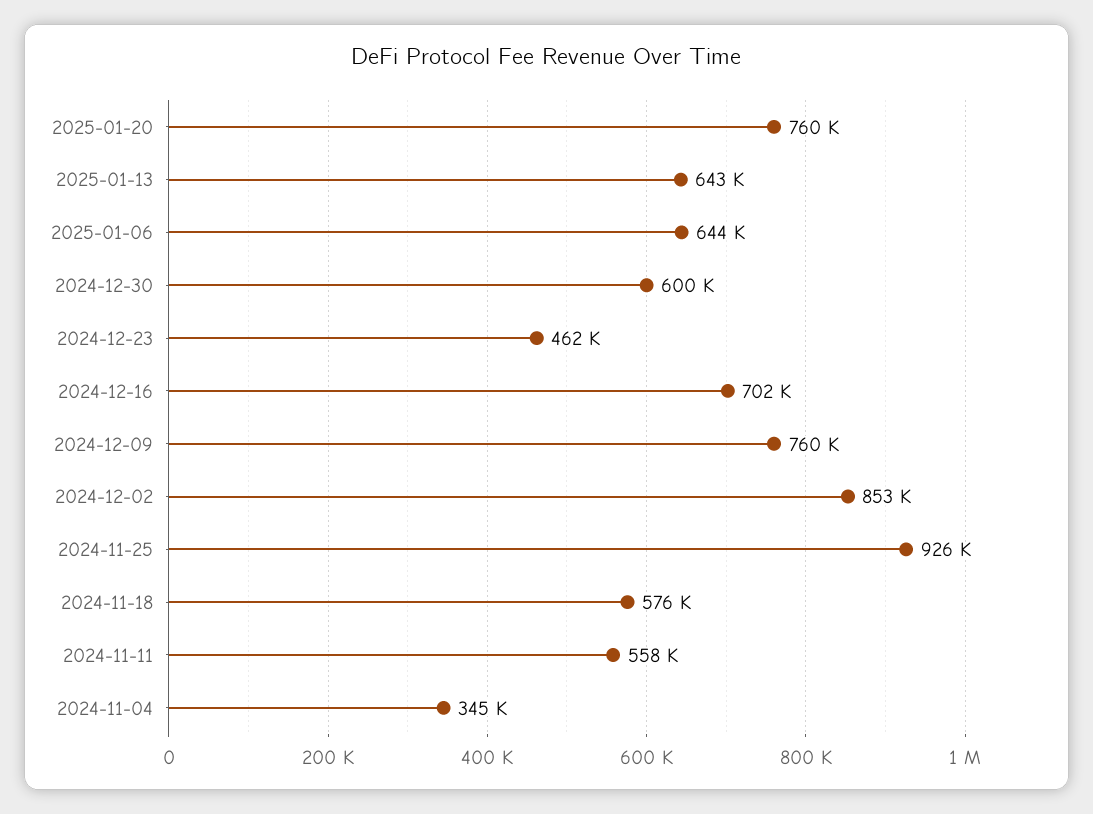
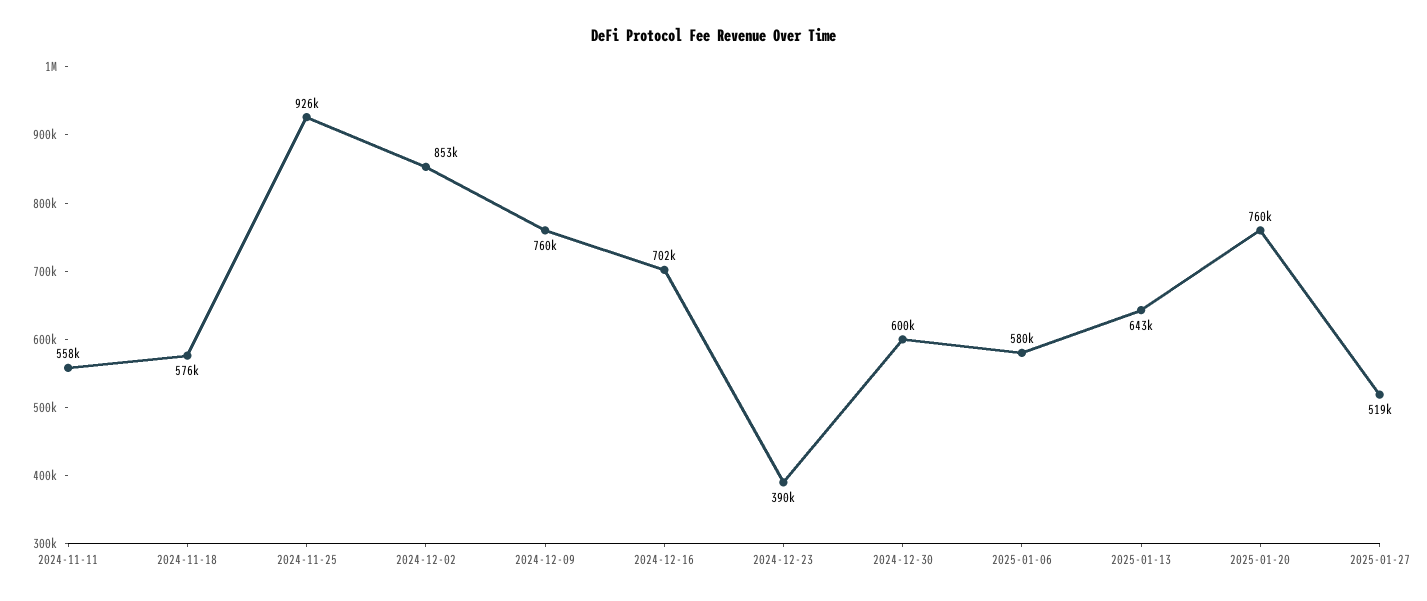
2025-01-06: 644000 -> 580000
2024-12-23: 462000 -> 390000
2024-11-04: 345000 -> none
2025-01-27: none -> 519000

